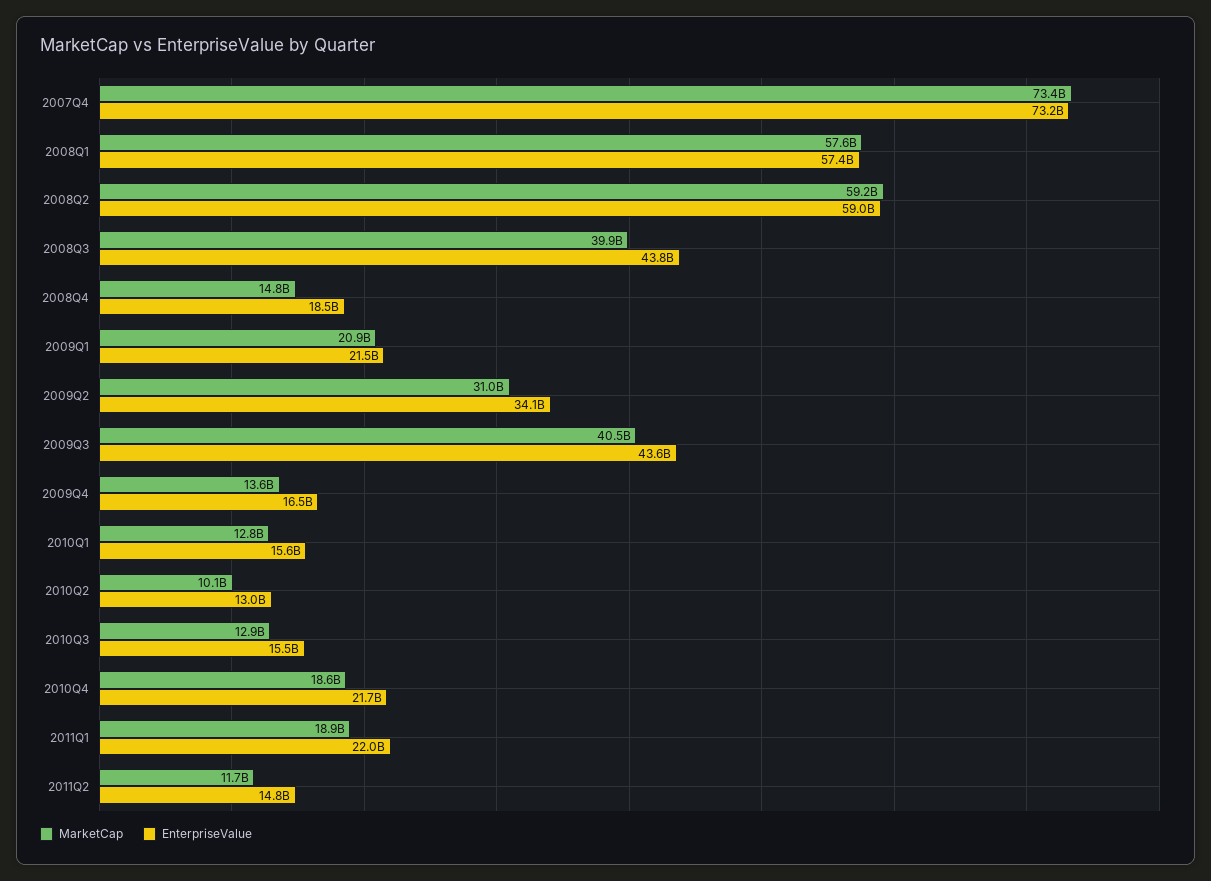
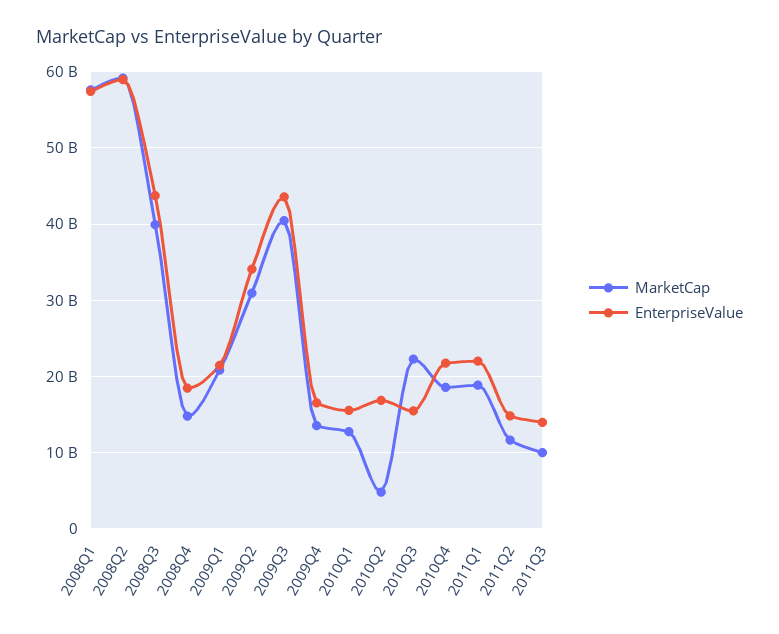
MarketCap, 2007Q4: 73400000000 -> none
EnterpriseValue, 2007Q4: 73200000000 -> none
MarketCap, 2010Q2: 10100000000 -> 5000000000
EnterpriseValue, 2010Q2: 13000000000 -> 17000000000
MarketCap, 2010Q3: 12900000000 -> 22000000000
MarketCap, 2011Q3: none -> 10000000000
EnterpriseValue, 2011Q3: none -> 14000000000

